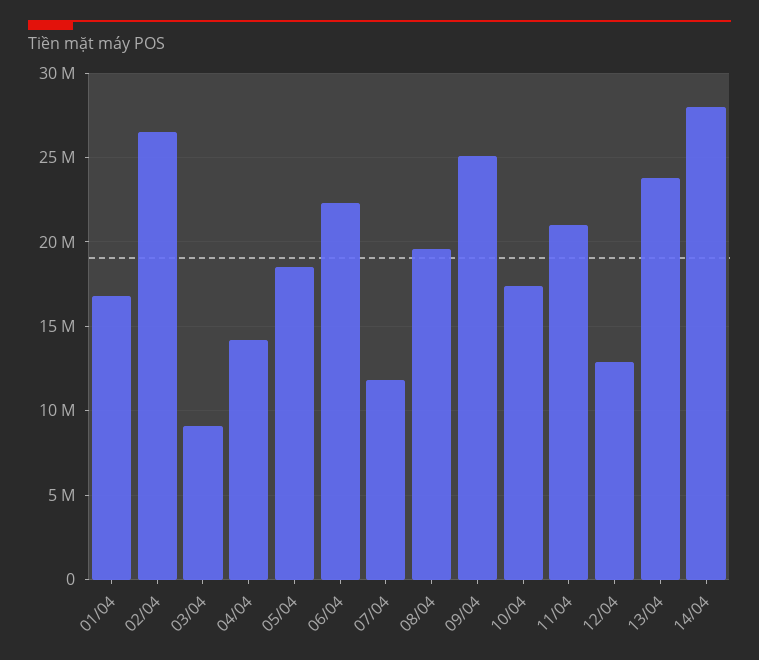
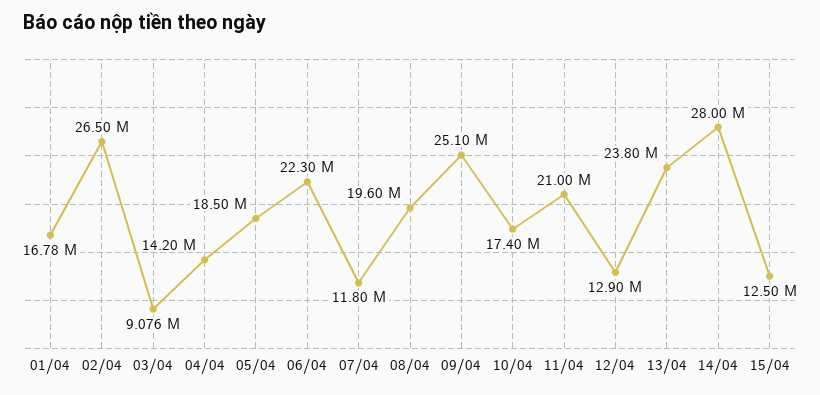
15/04: none -> 12500000

